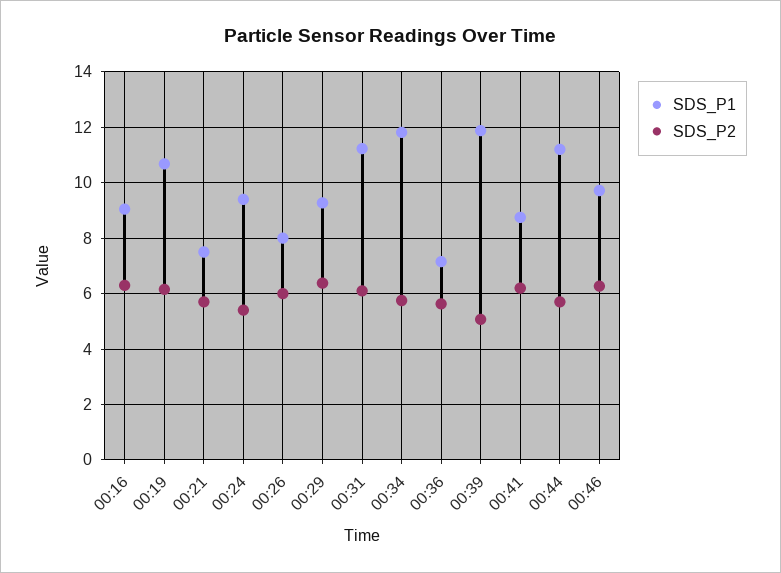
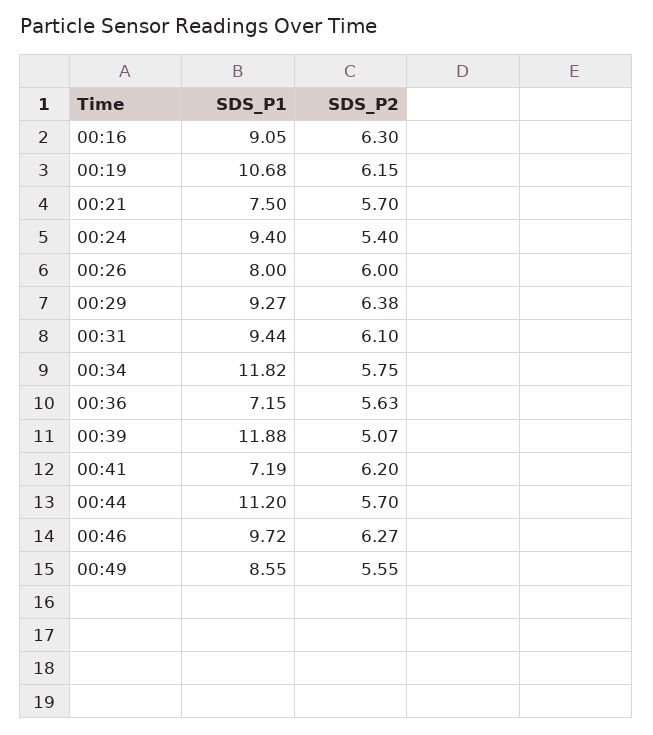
SDS_P1, 00:31: 11.25 -> 9.44
SDS_P1, 00:41: 8.75 -> 7.19
SDS_P1, 00:49: none -> 8.55
SDS_P2, 00:49: none -> 5.55

